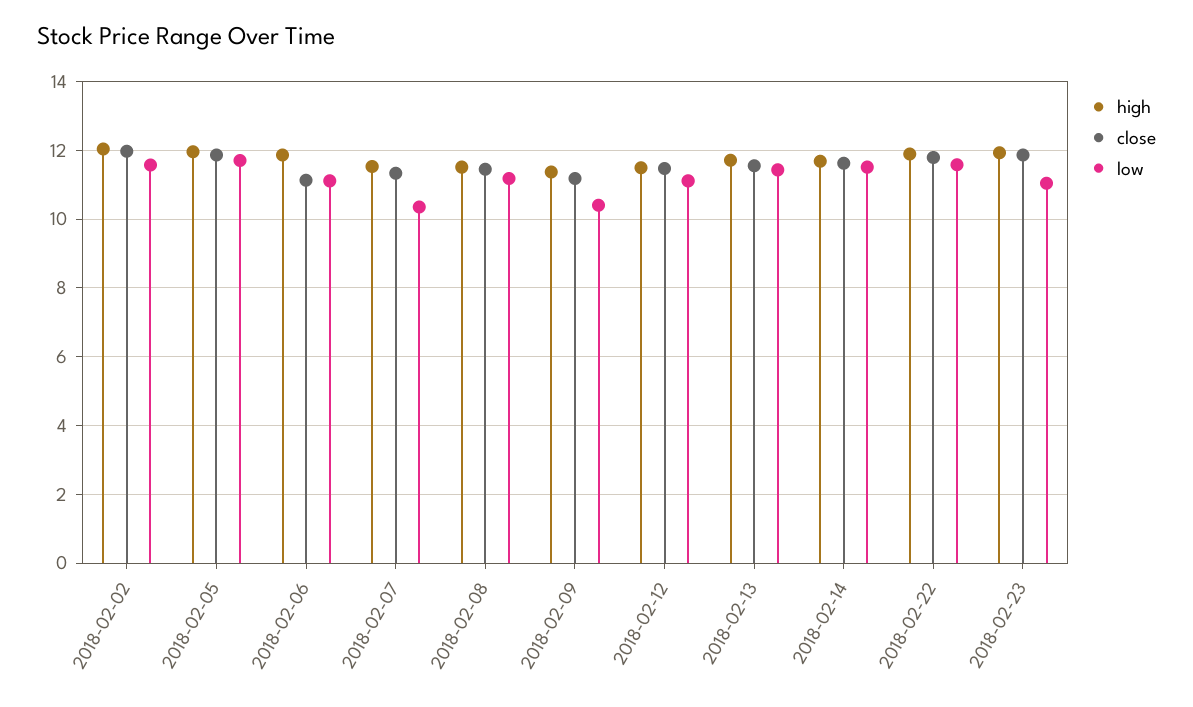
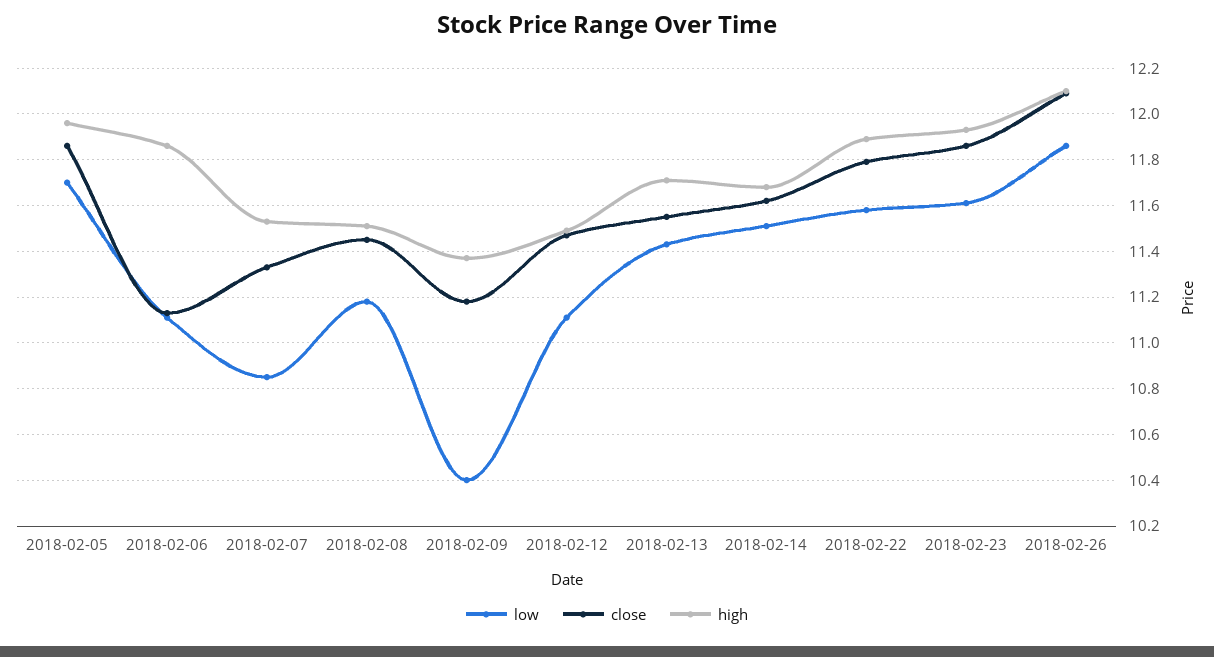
high, 2018-02-02: 12 -> none
close, 2018-02-02: 12 -> none
low, 2018-02-02: 11.6 -> none
low, 2018-02-07: 10.4 -> 10.85
low, 2018-02-23: 11 -> 11.6
low, 2018-02-26: none -> 11.85
close, 2018-02-26: none -> 12.1
high, 2018-02-26: none -> 12.1

